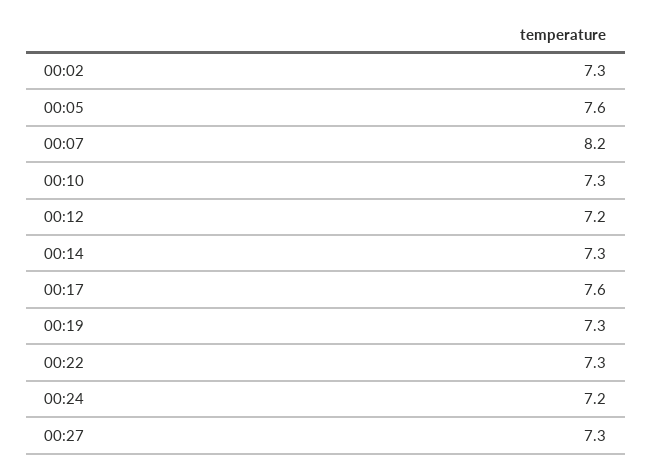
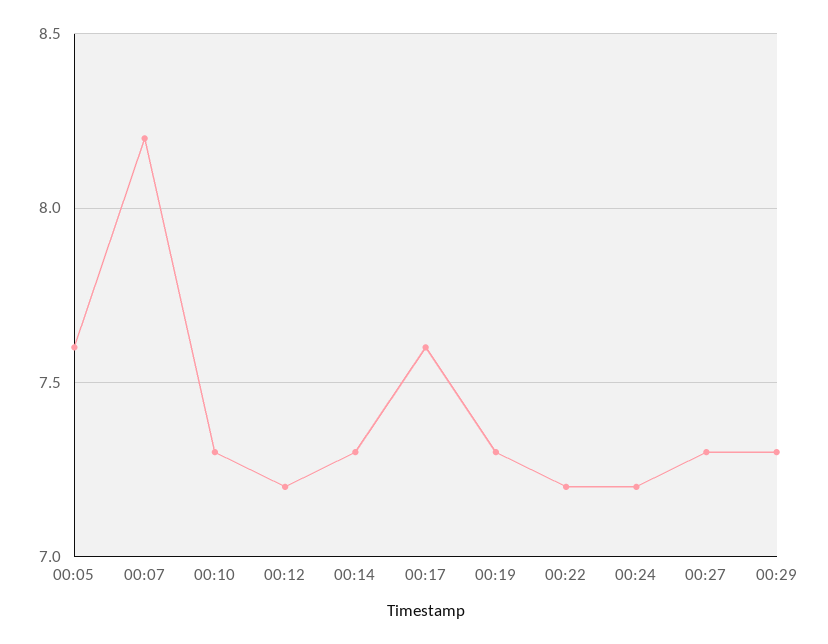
00:02: 7.3 -> none
00:22: 7.3 -> 7.2
00:29: none -> 7.3

